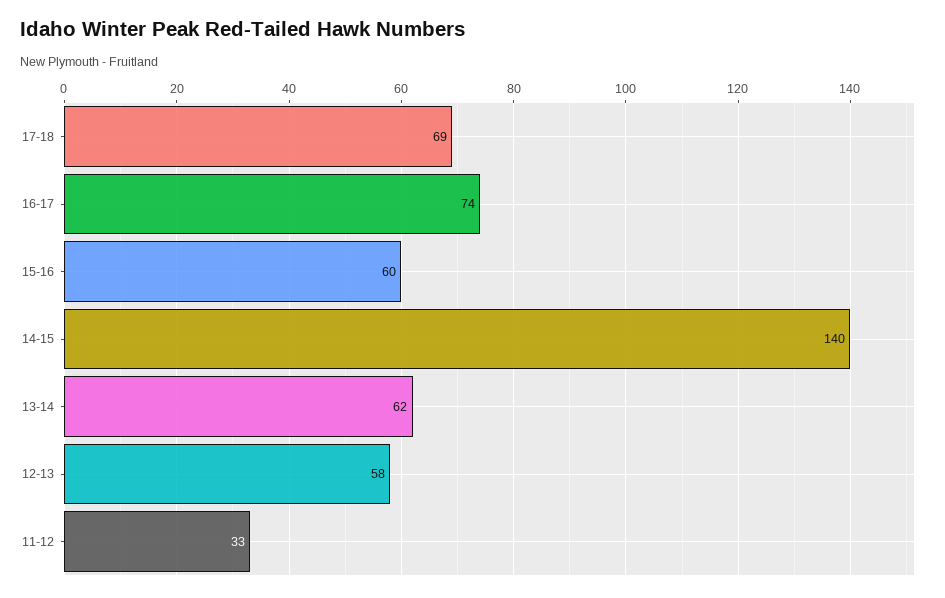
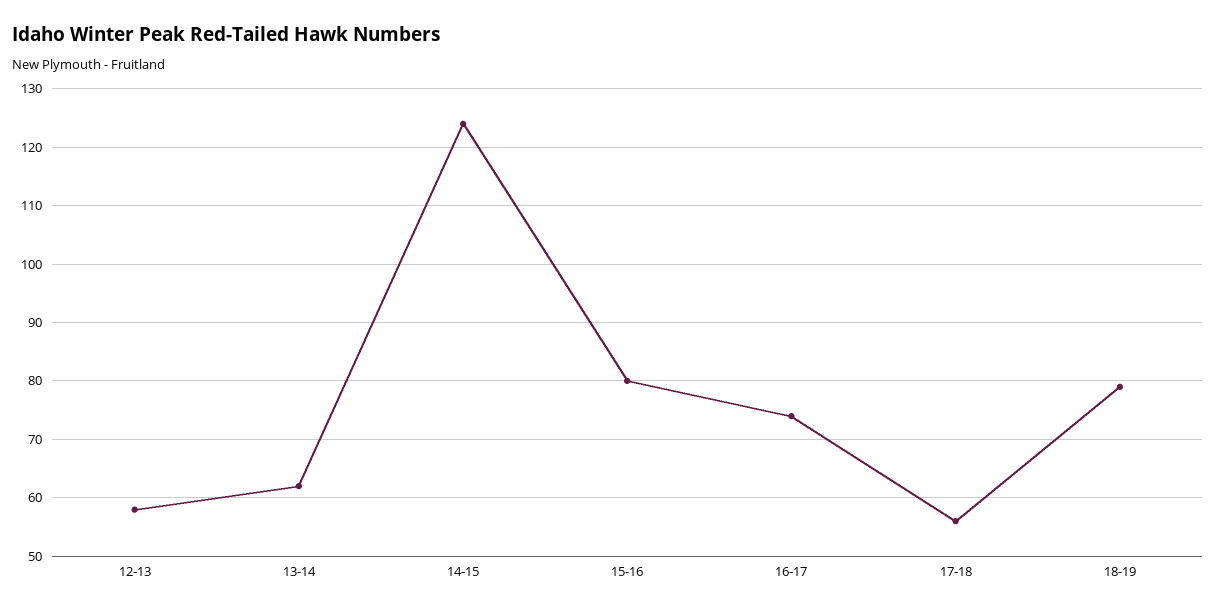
17-18: 69 -> 55
15-16: 60 -> 80
14-15: 140 -> 125
11-12: 33 -> none
18-19: none -> 80

